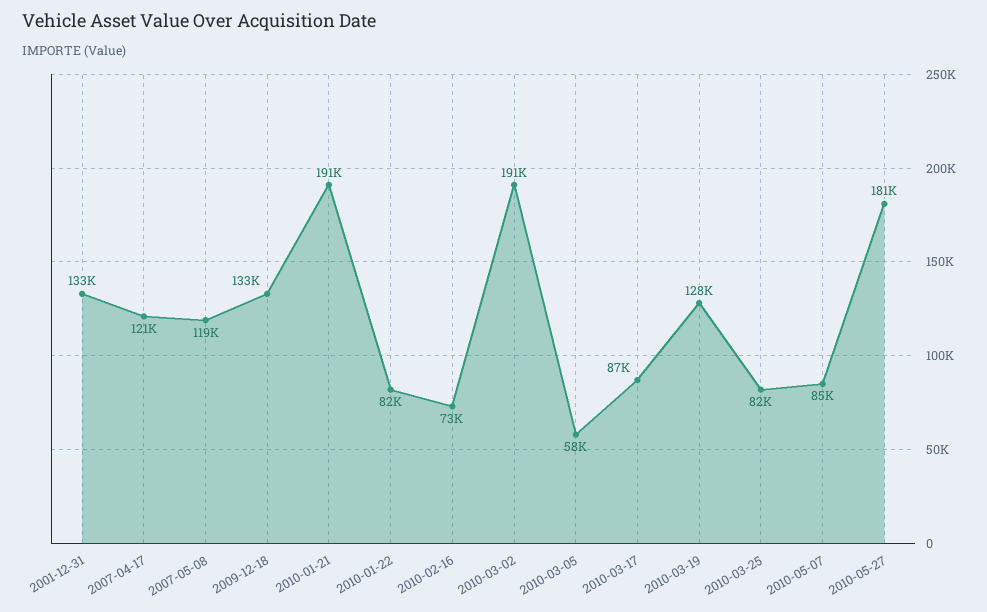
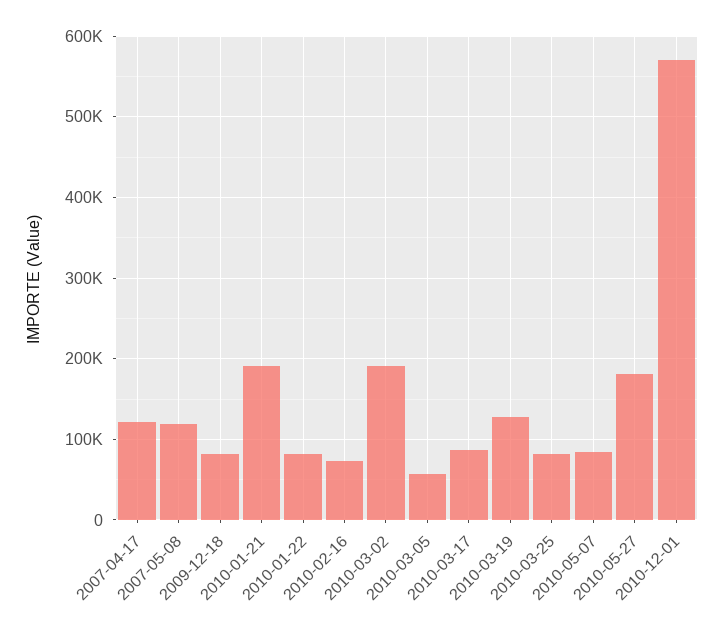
2001-12-31: 133000 -> none
2009-12-18: 133000 -> 80000
2010-12-01: none -> 570000

